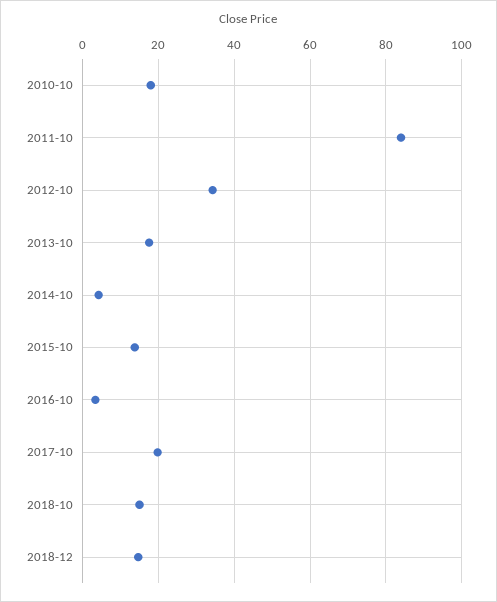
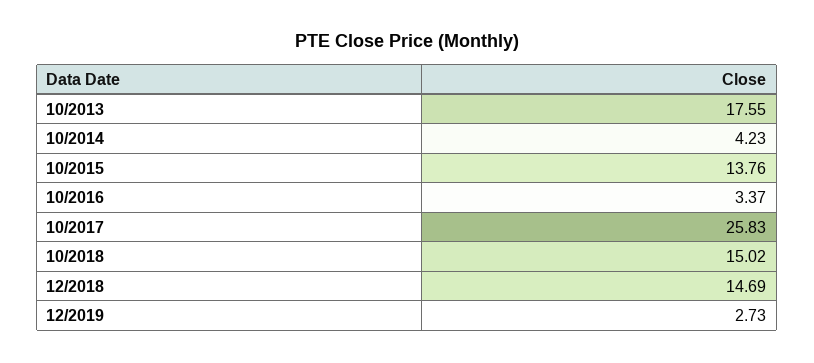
2010-10: 18 -> none
2011-10: 84 -> none
2012-10: 34 -> none
2017-10: 20 -> 25.83
12/2019: none -> 2.73

